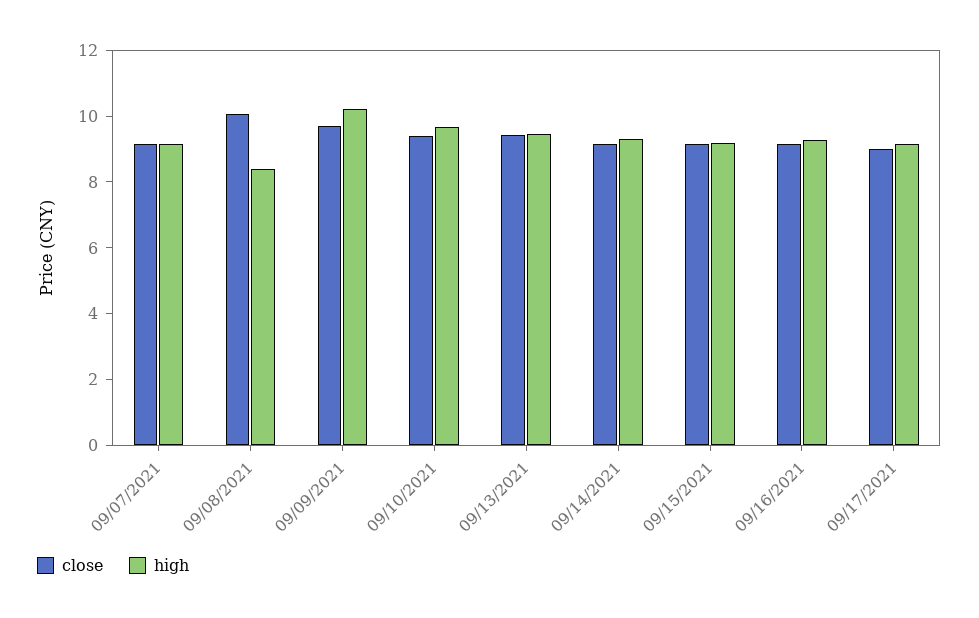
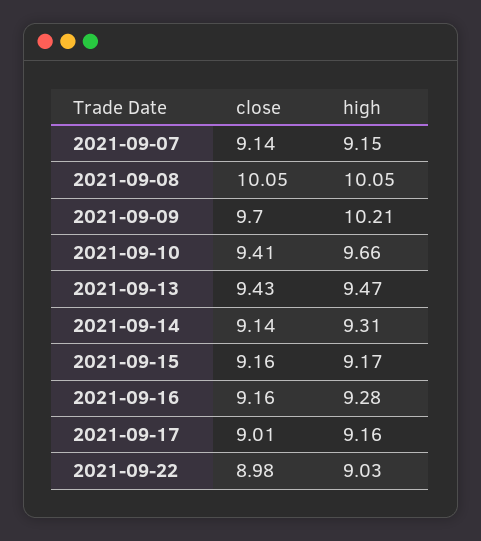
high, 09/08/2021: 8.5 -> 10.05
close, 2021-09-22: none -> 8.98
high, 2021-09-22: none -> 9.03

